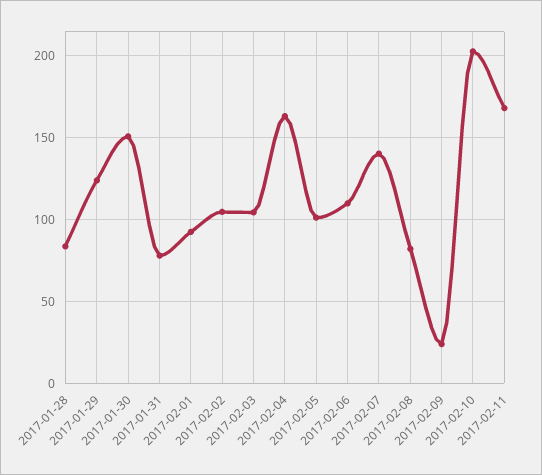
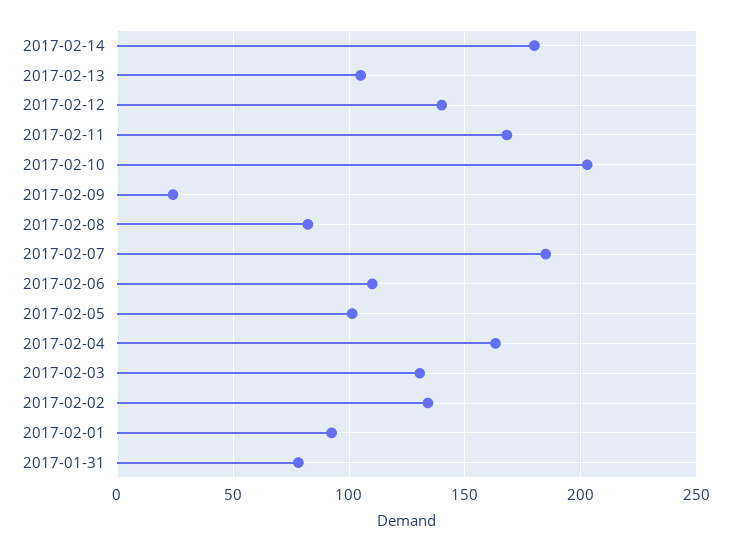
2017-01-28: 85 -> none
2017-01-29: 125 -> none
2017-01-30: 150 -> none
2017-02-02: 105 -> 135
2017-02-03: 105 -> 130
2017-02-07: 140 -> 185
2017-02-14: none -> 180
2017-02-13: none -> 105
2017-02-12: none -> 140

